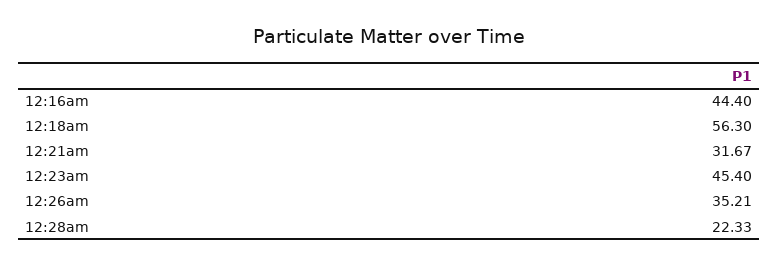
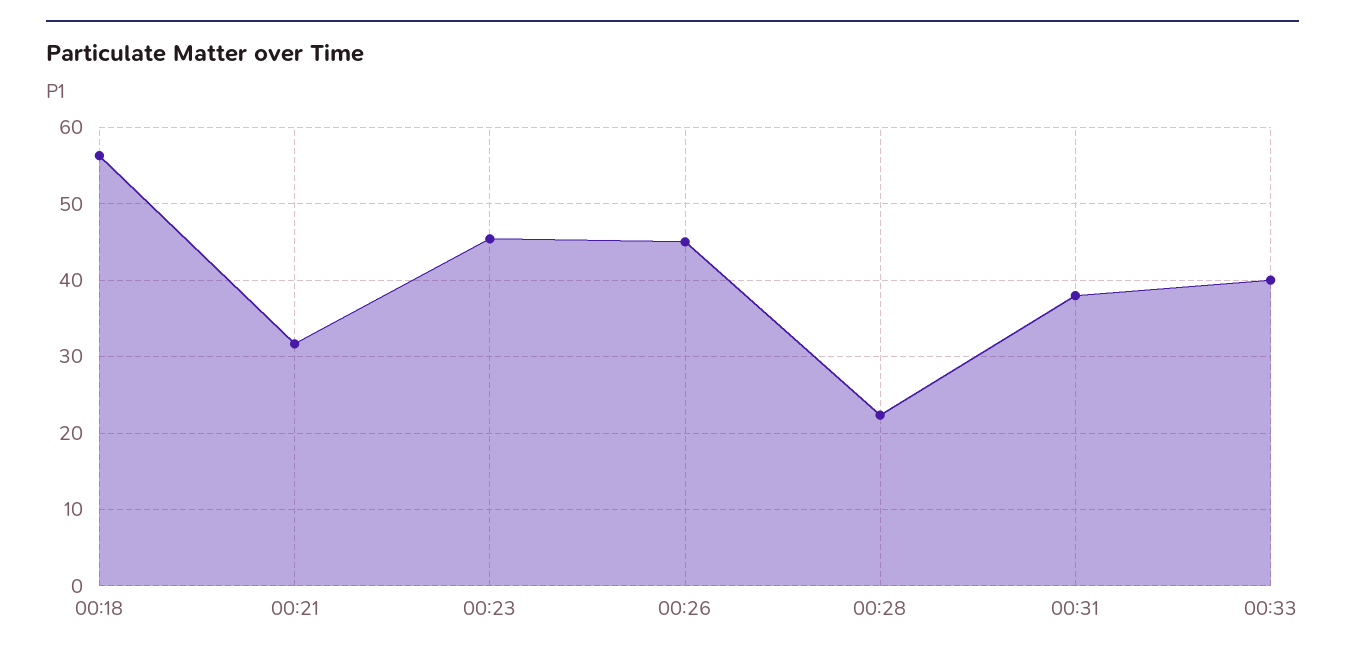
12:16am: 44.4 -> none
12:26am: 35.21 -> 45
00:31: none -> 38
00:33: none -> 40

